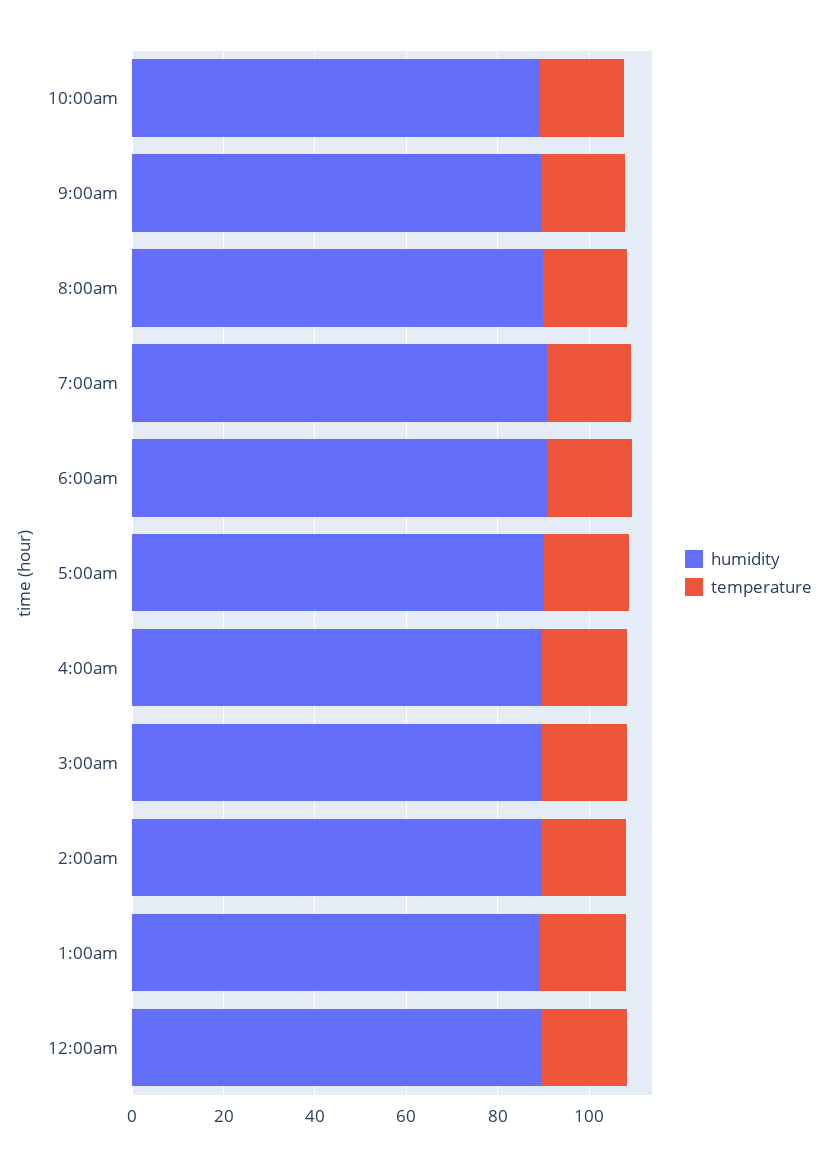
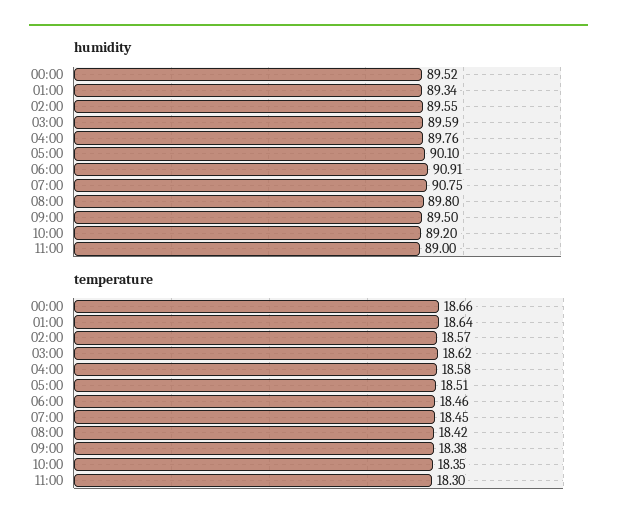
humidity, 11:00: none -> 89
temperature, 11:00: none -> 18.3

